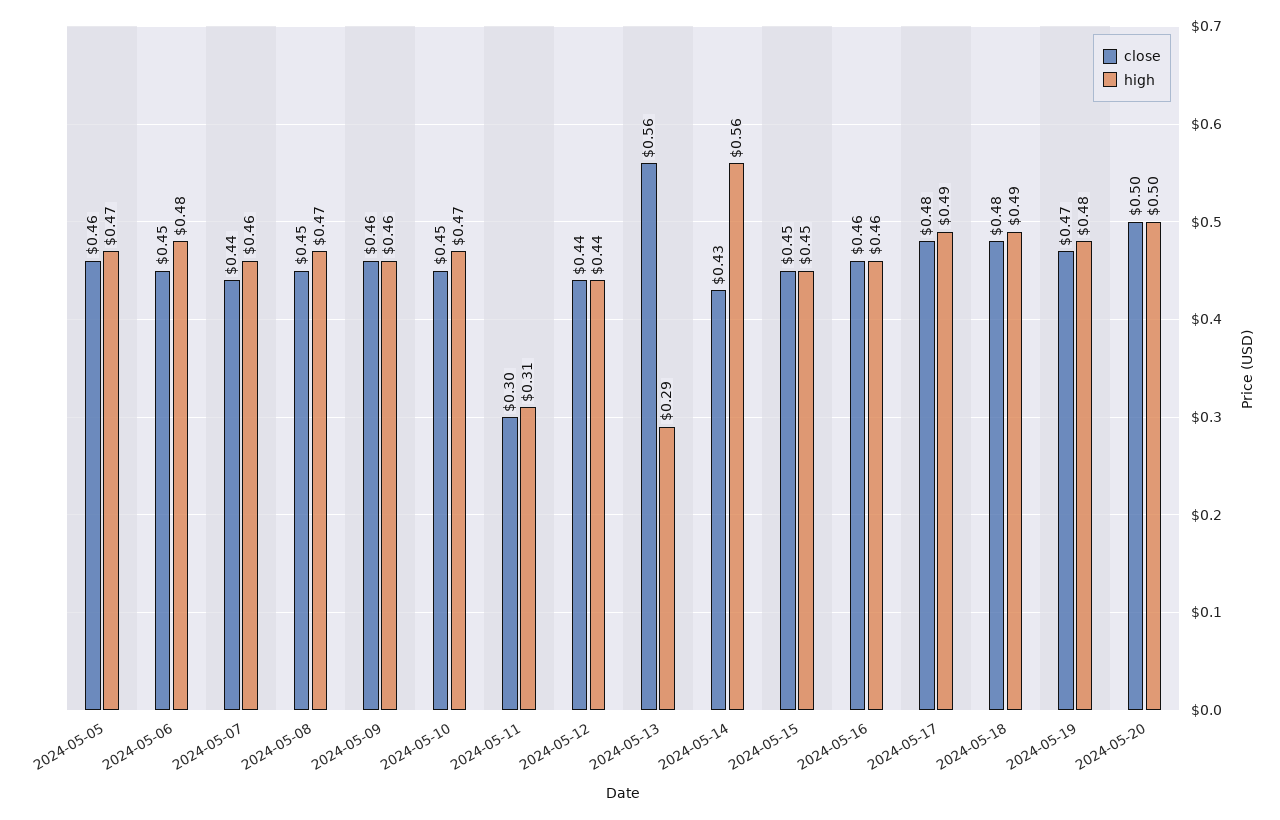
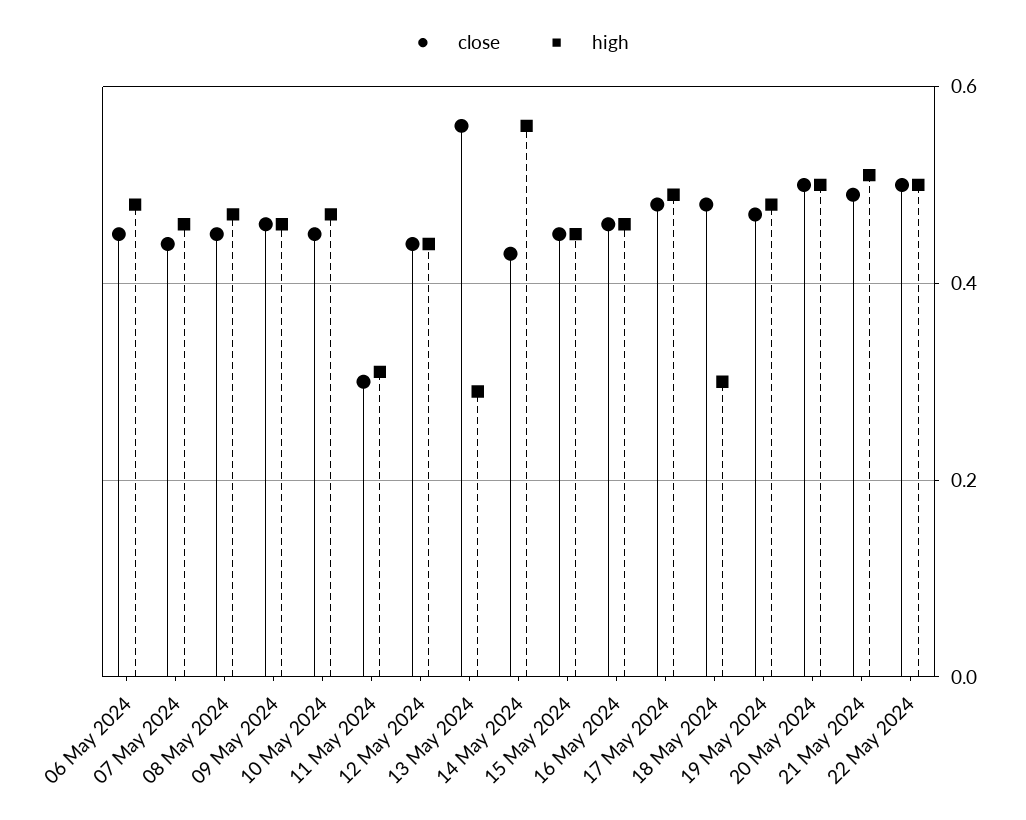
close, 2024-05-05: 0.46 -> none
high, 2024-05-05: 0.47 -> none
high, 2024-05-18: 0.49 -> 0.3
close, 21 May 2024: none -> 0.5
high, 21 May 2024: none -> 0.5
close, 22 May 2024: none -> 0.5
high, 22 May 2024: none -> 0.5

